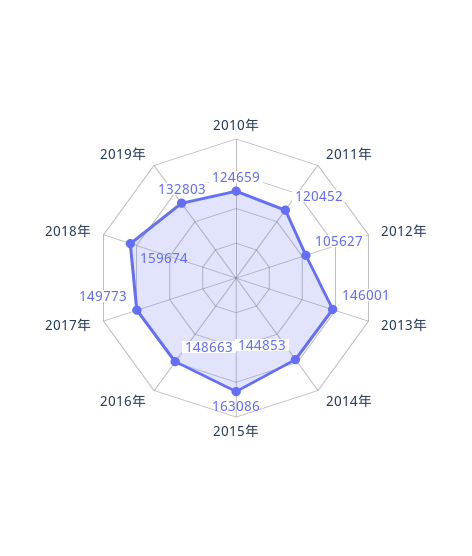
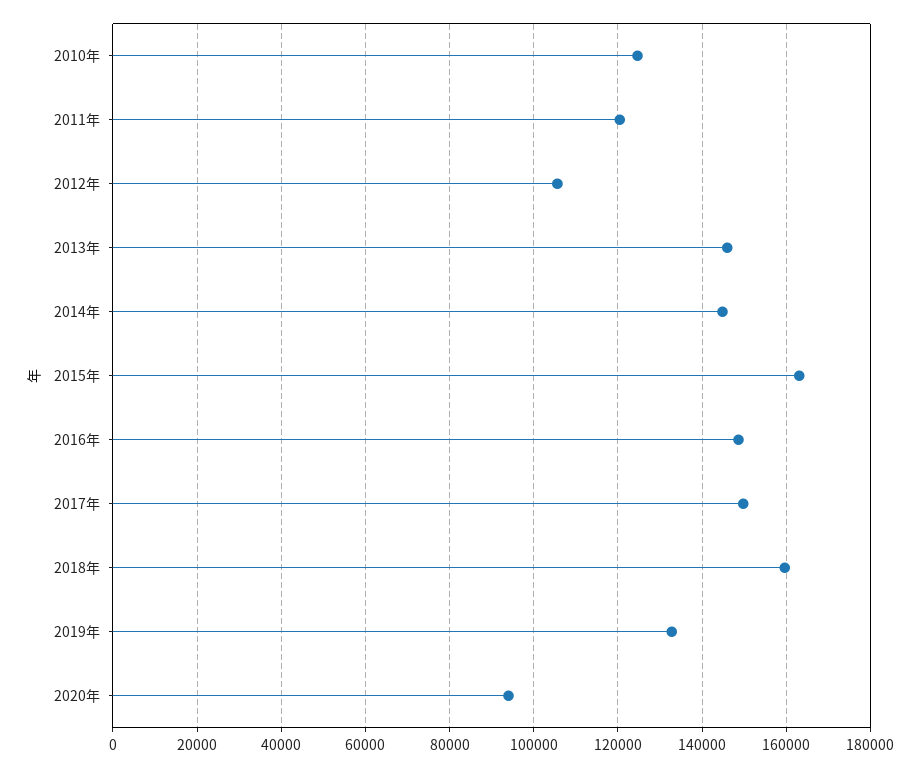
2020年: none -> 94000

